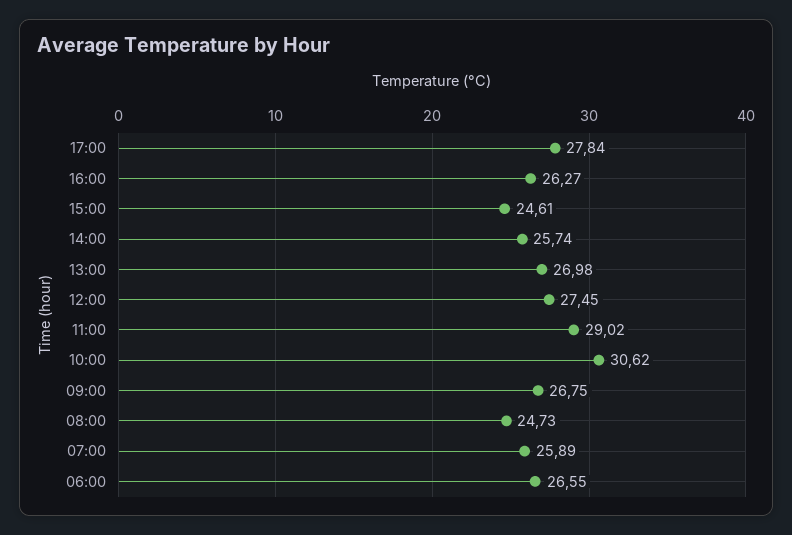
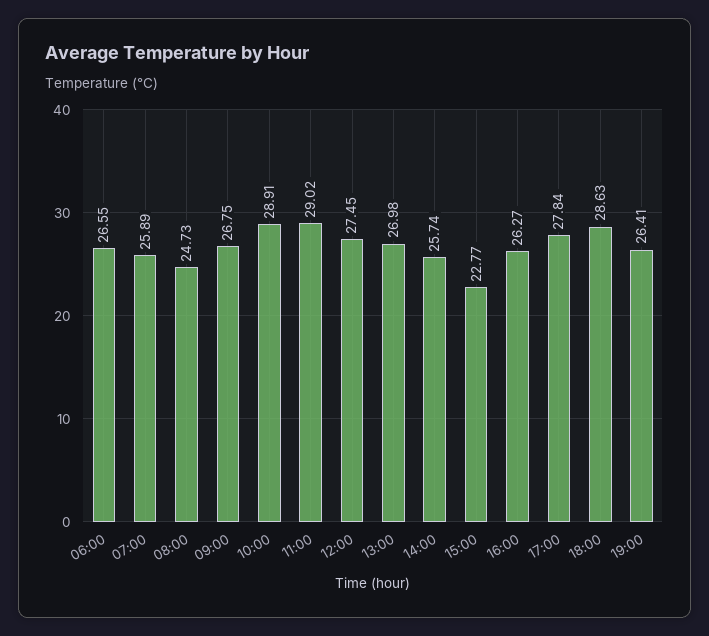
15:00: 24.61 -> 22.77
10:00: 30.62 -> 28.91
18:00: none -> 28.63
19:00: none -> 26.41

